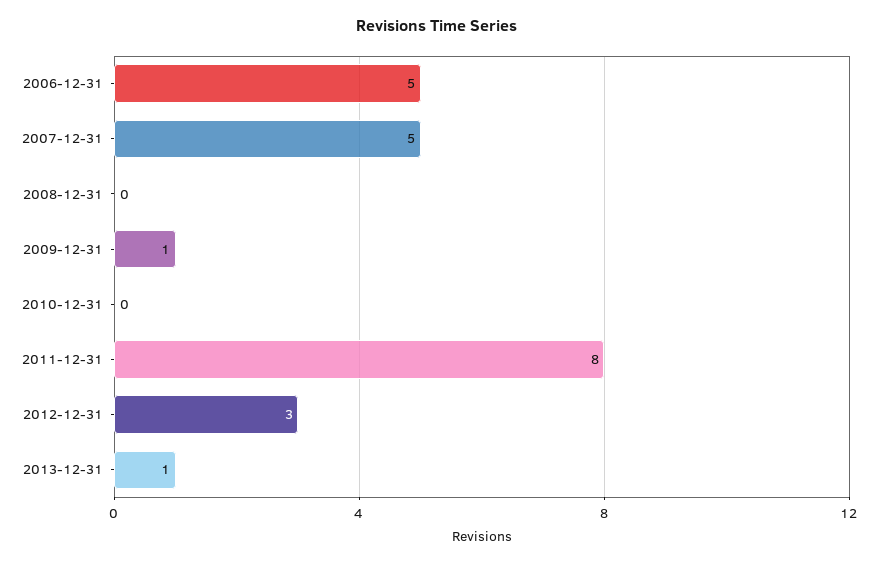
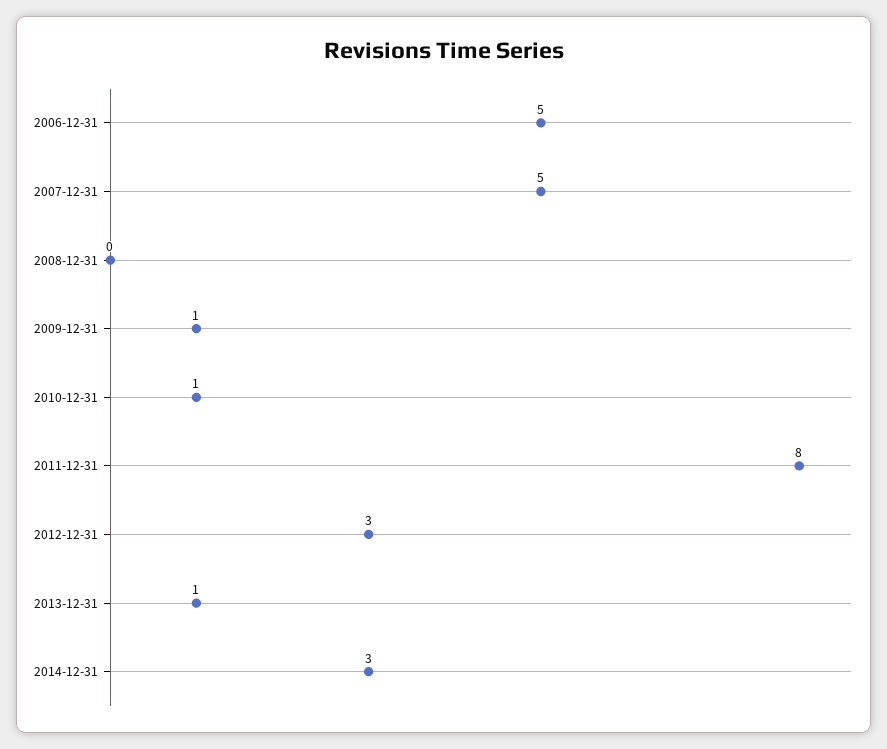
2010-12-31: 0 -> 1
2014-12-31: none -> 3

